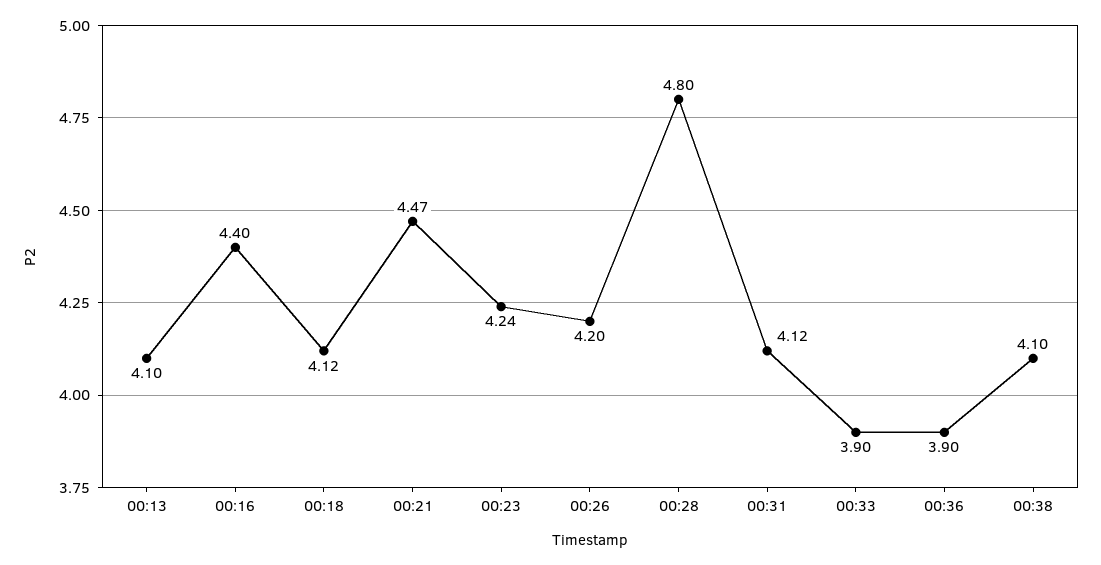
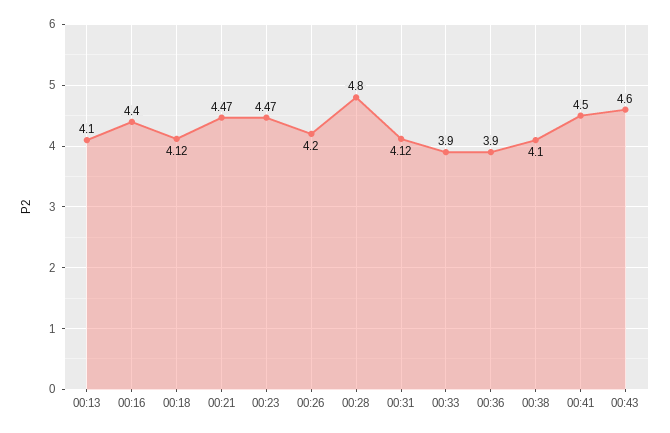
00:23: 4.24 -> 4.47
00:41: none -> 4.5
00:43: none -> 4.6

